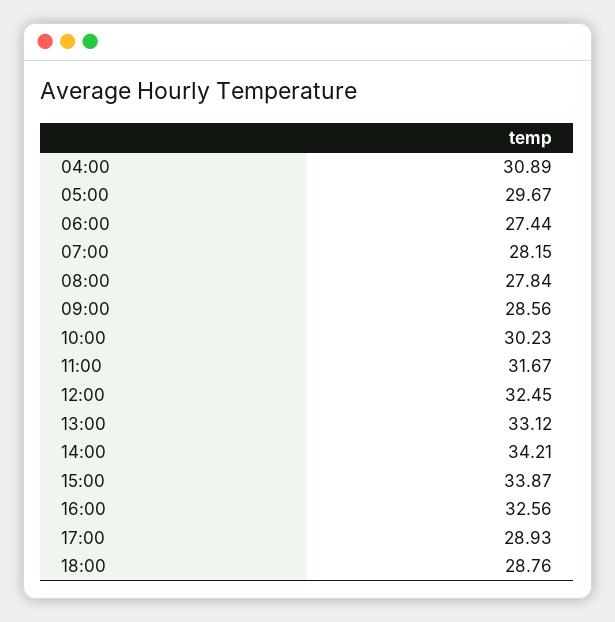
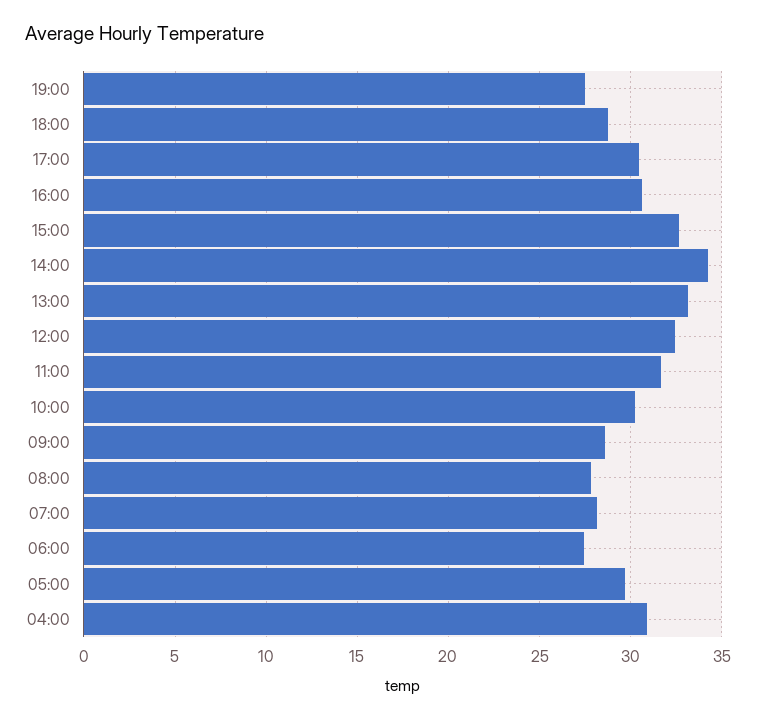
15:00: 33.87 -> 32.5
16:00: 32.56 -> 30.5
17:00: 28.93 -> 30.5
19:00: none -> 27.5

